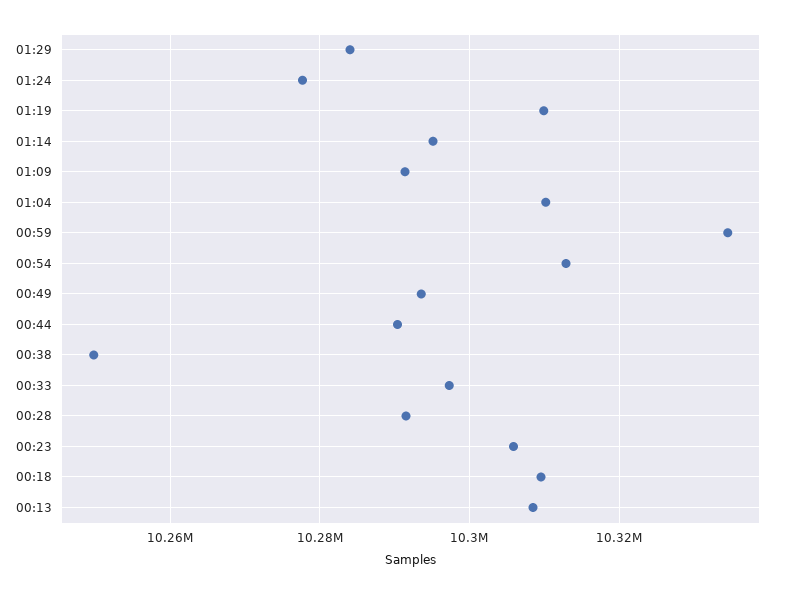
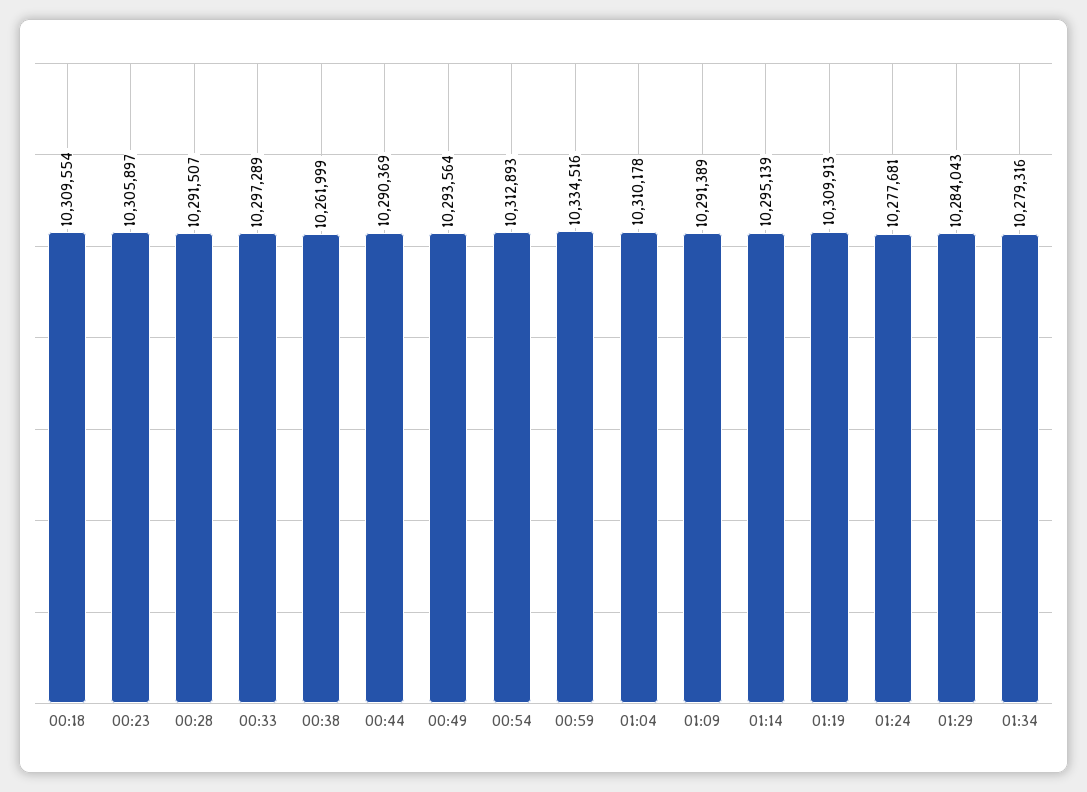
00:38: 10250000 -> 10261999
00:13: 10308000 -> none
01:34: none -> 10279316

